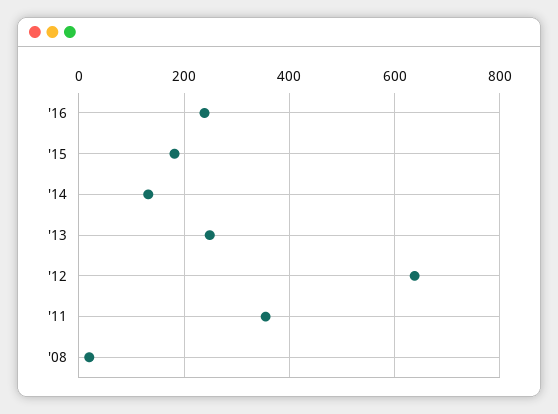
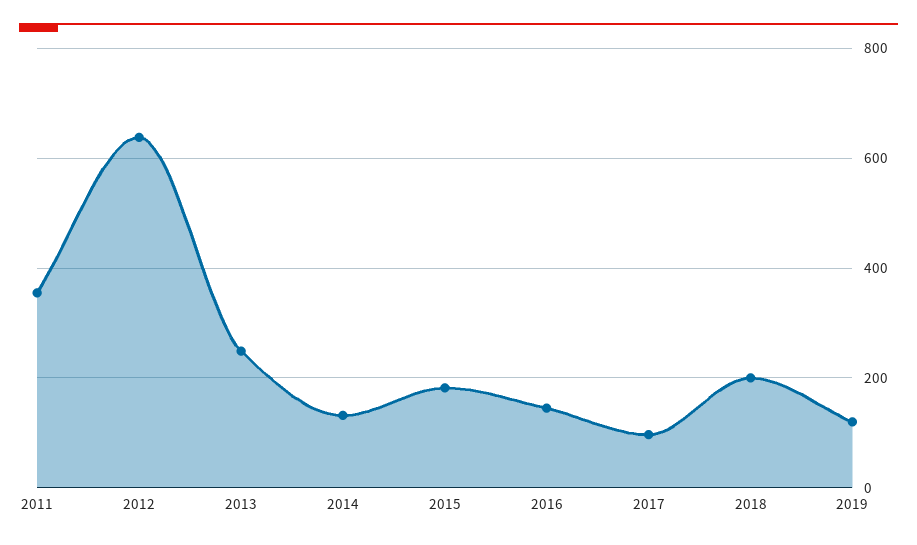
'16: 240 -> 140
'08: 20 -> none
2017: none -> 100
2018: none -> 200
2019: none -> 120

